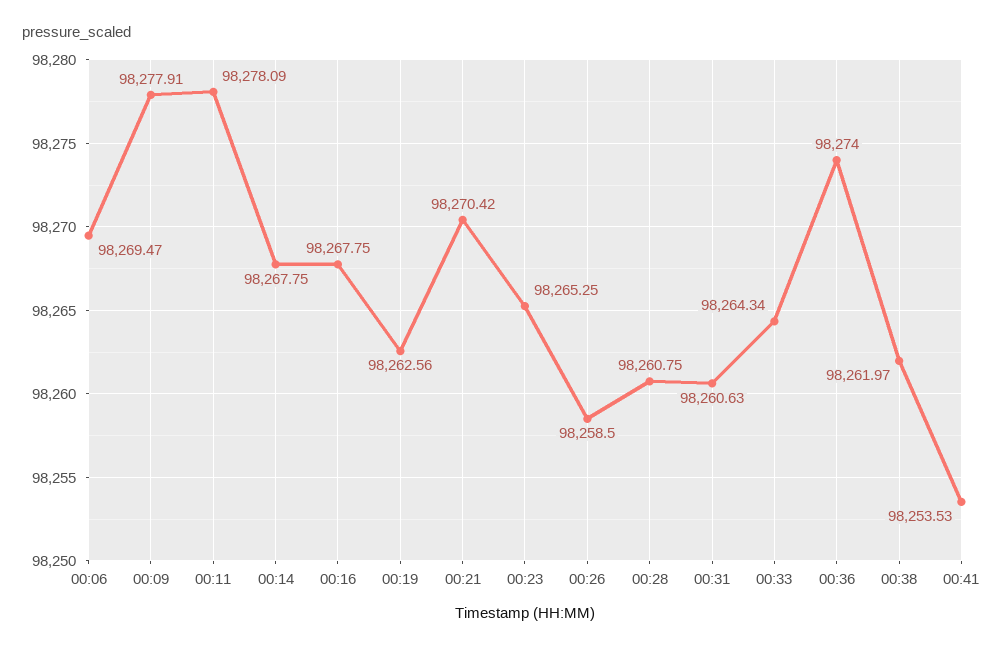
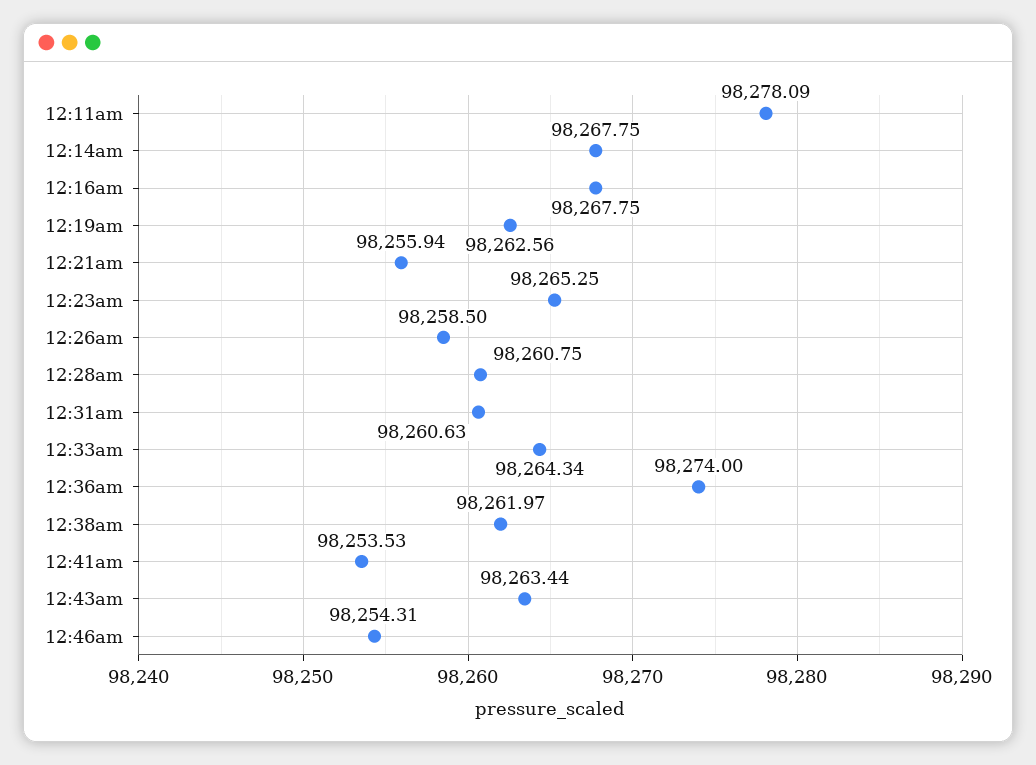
00:06: 98269.47 -> none
00:09: 98277.91 -> none
00:21: 98270.42 -> 98255.94
12:43am: none -> 98263.44
12:46am: none -> 98254.31

